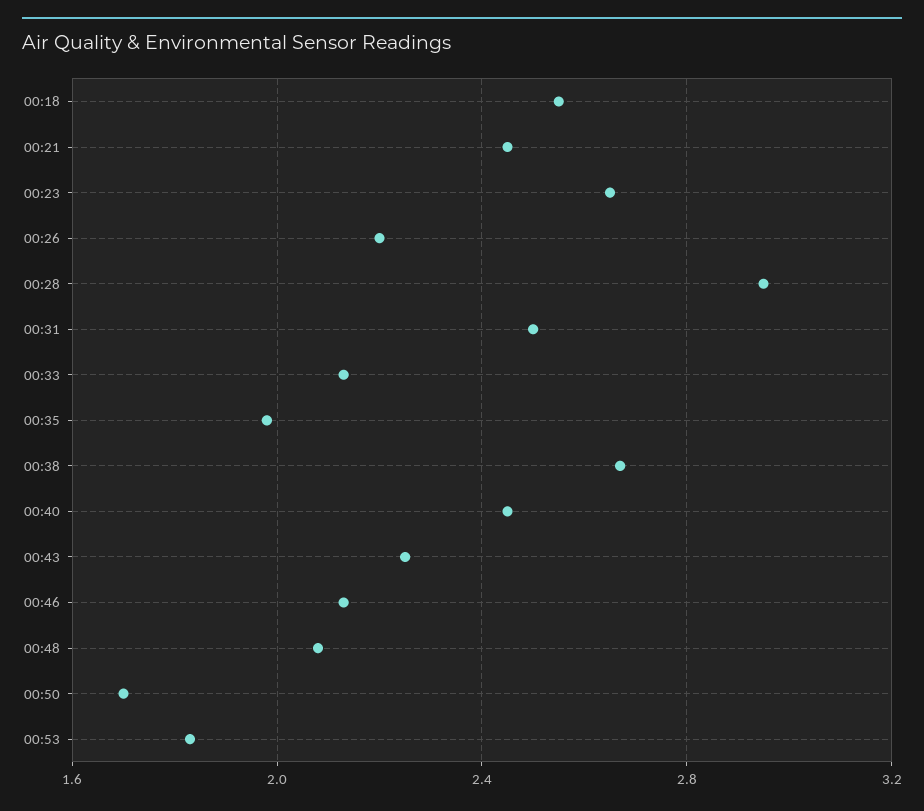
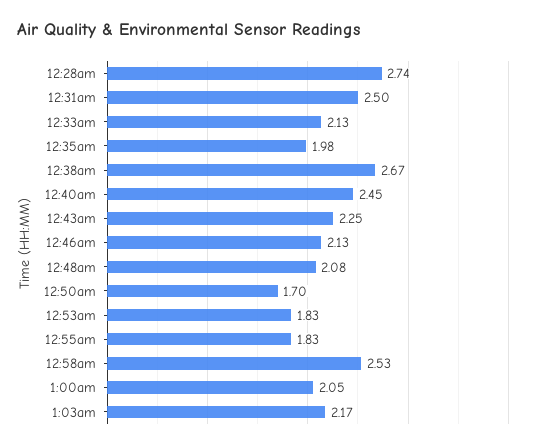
00:18: 2.55 -> none
00:21: 2.45 -> none
00:23: 2.65 -> none
00:26: 2.2 -> none
00:28: 2.95 -> 2.74
12:55am: none -> 1.83
12:58am: none -> 2.53
1:00am: none -> 2.05
1:03am: none -> 2.17

